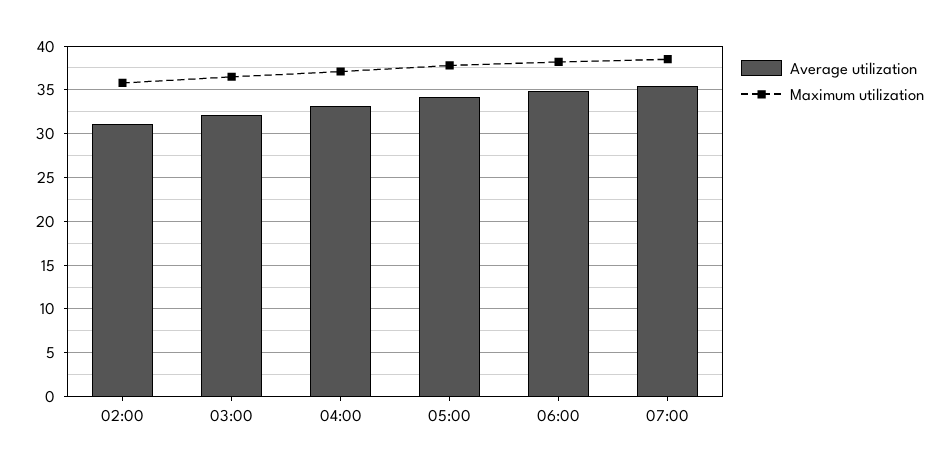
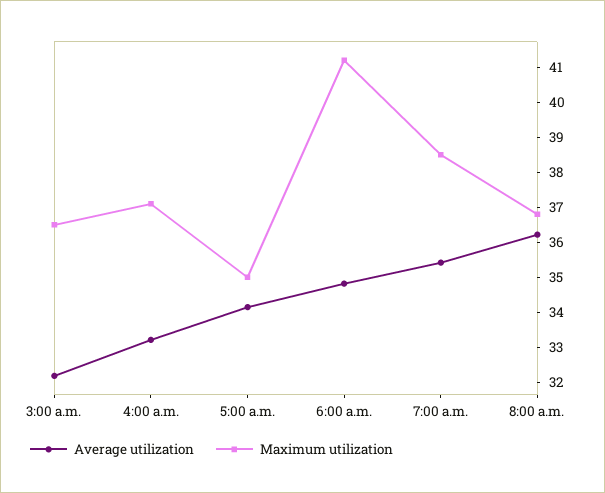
Average utilization, 02:00: 31 -> none
Maximum utilization, 02:00: 36 -> none
Maximum utilization, 05:00: 38 -> 35
Maximum utilization, 06:00: 38 -> 41.25
Average utilization, 8:00 a.m.: none -> 36.25
Maximum utilization, 8:00 a.m.: none -> 36.75

